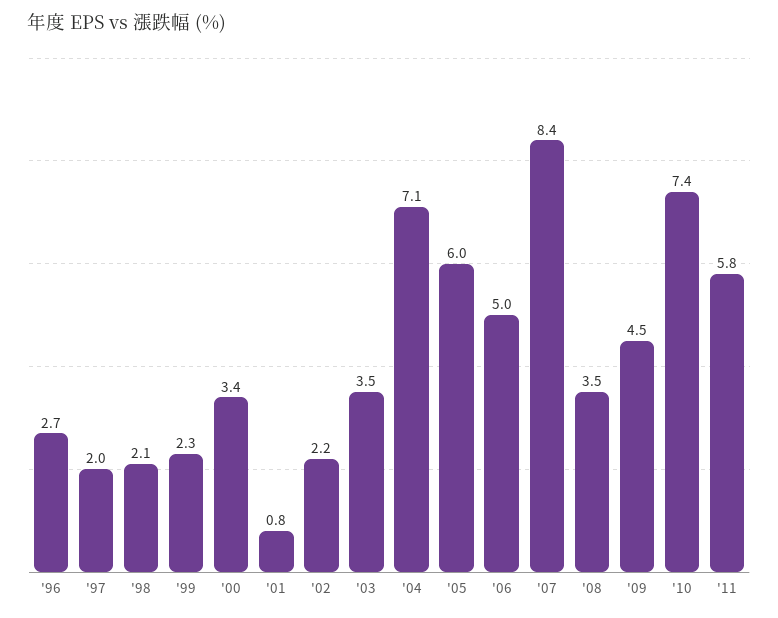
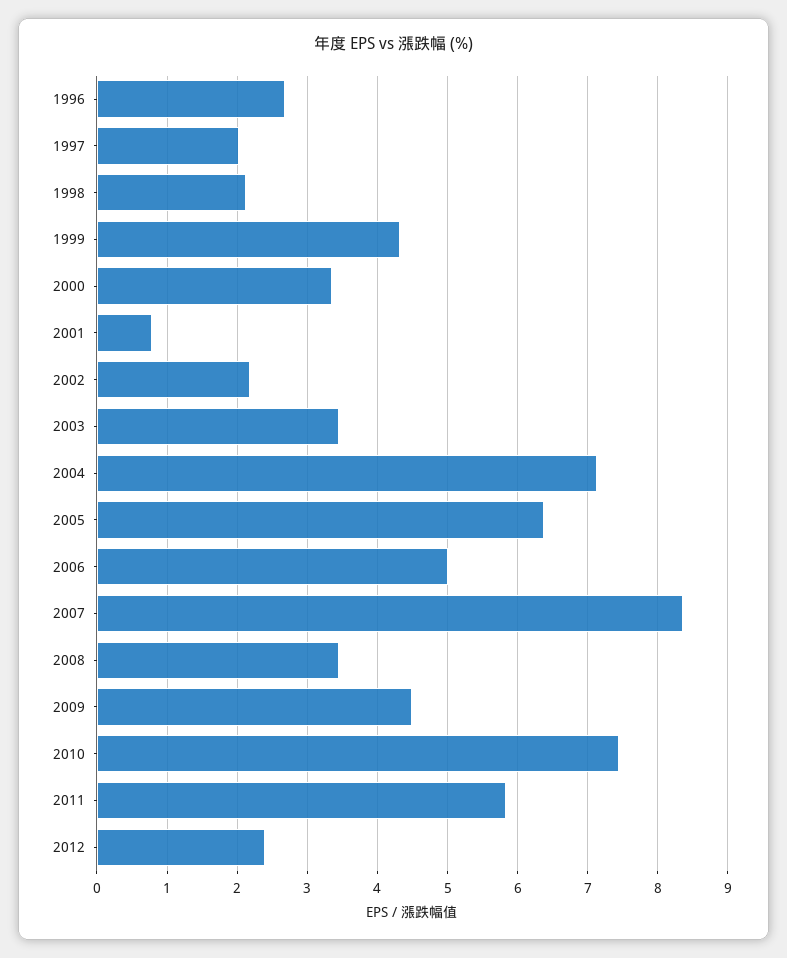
'99: 2.3 -> 4.3
'05: 6 -> 6.4
2012: none -> 2.4

